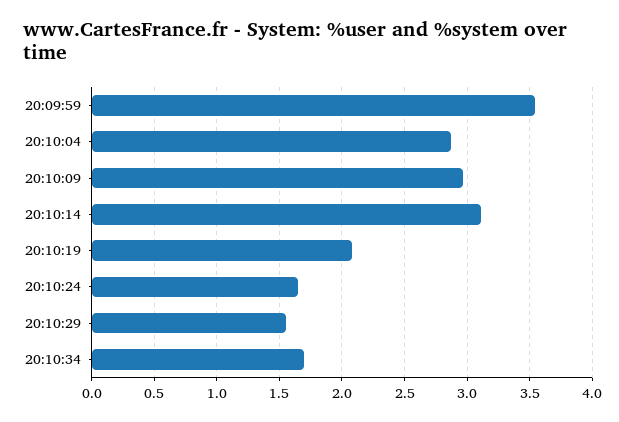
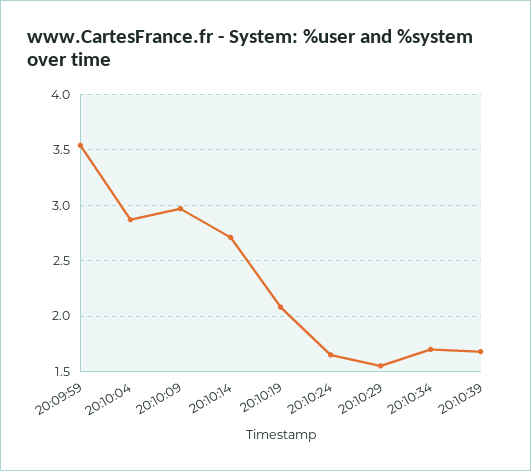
20:10:14: 3.1 -> 2.7
20:10:39: none -> 1.7

